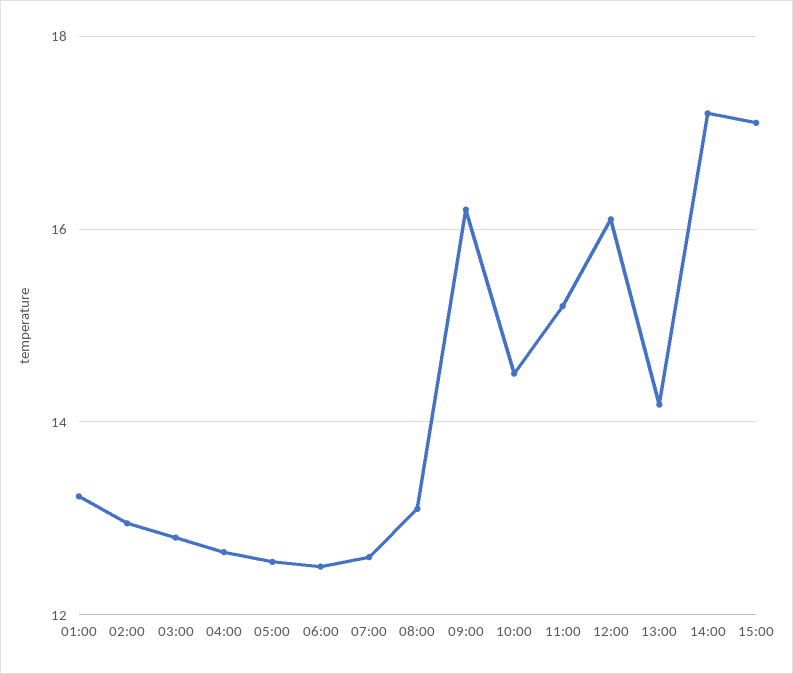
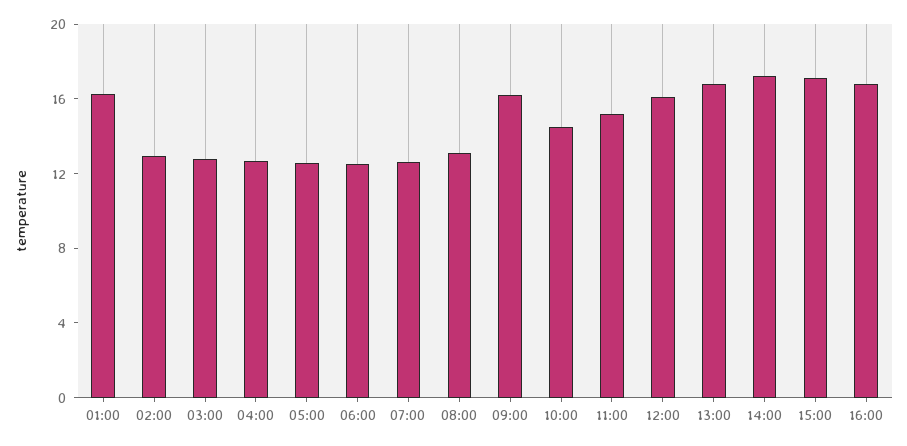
01:00: 13.2 -> 16
13:00: 14.2 -> 17
16:00: none -> 17

